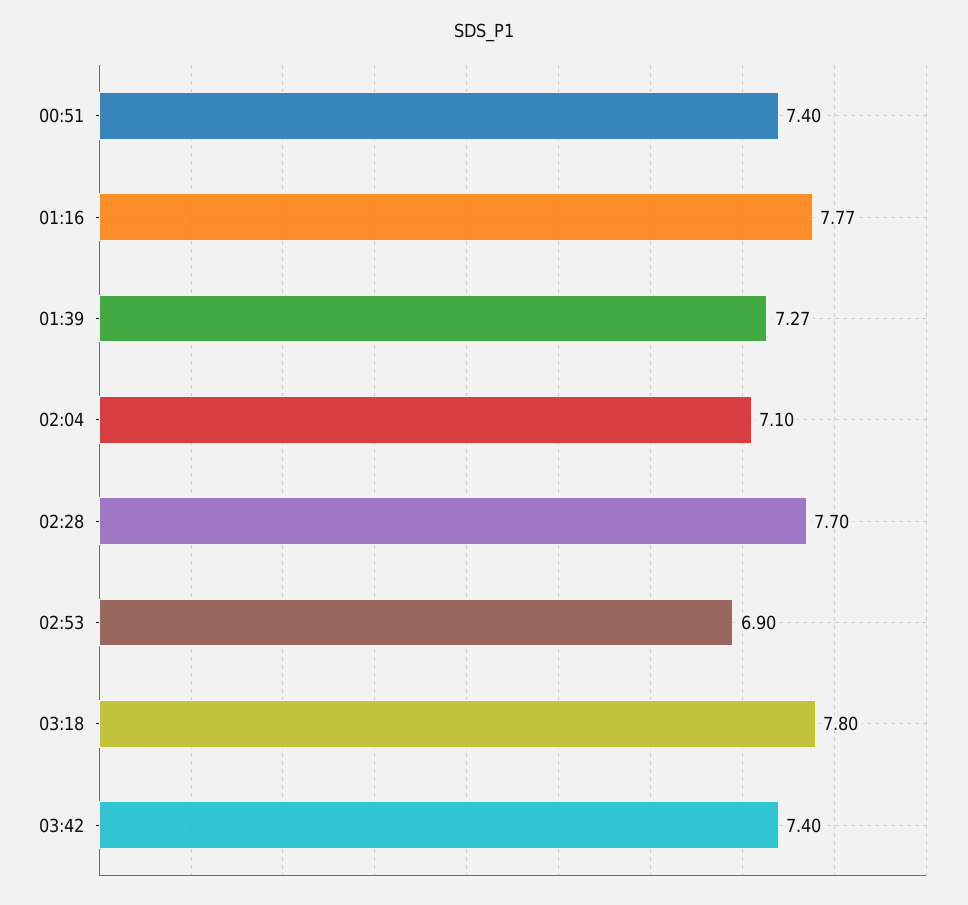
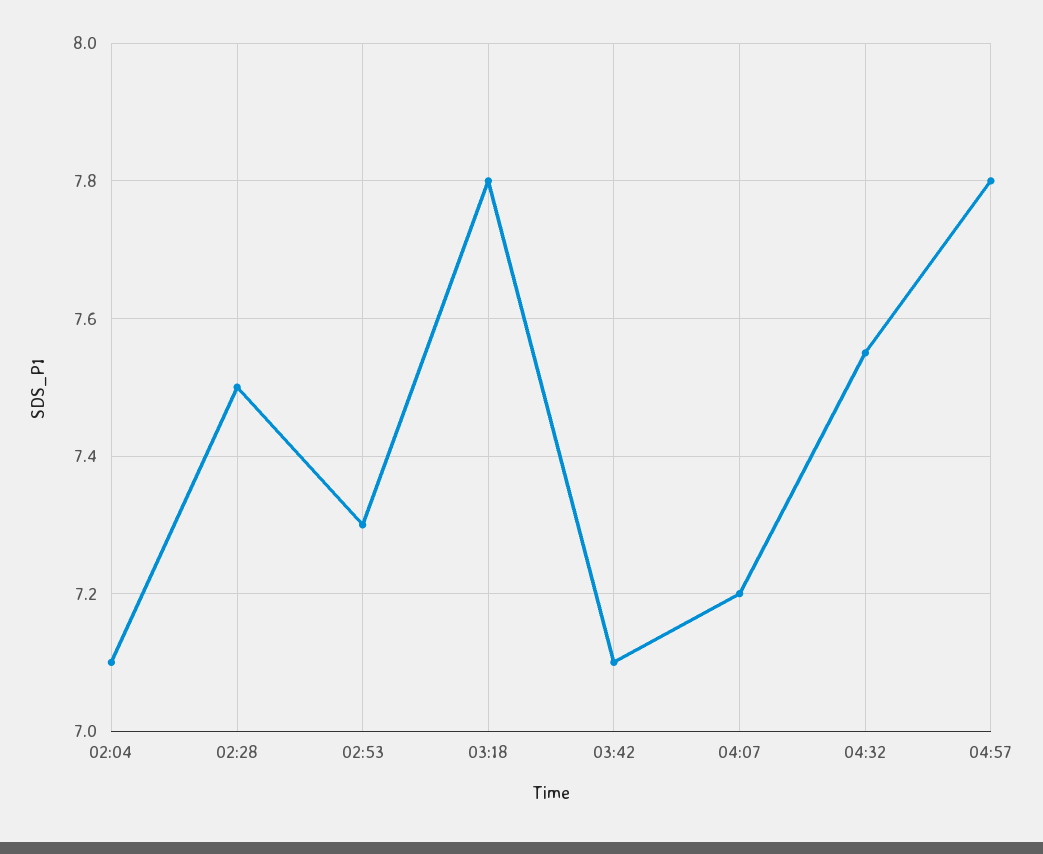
00:51: 7.4 -> none
01:16: 7.77 -> none
01:39: 7.27 -> none
02:28: 7.7 -> 7.5
02:53: 6.9 -> 7.3
03:42: 7.4 -> 7.1
04:07: none -> 7.2
04:32: none -> 7.55
04:57: none -> 7.8

